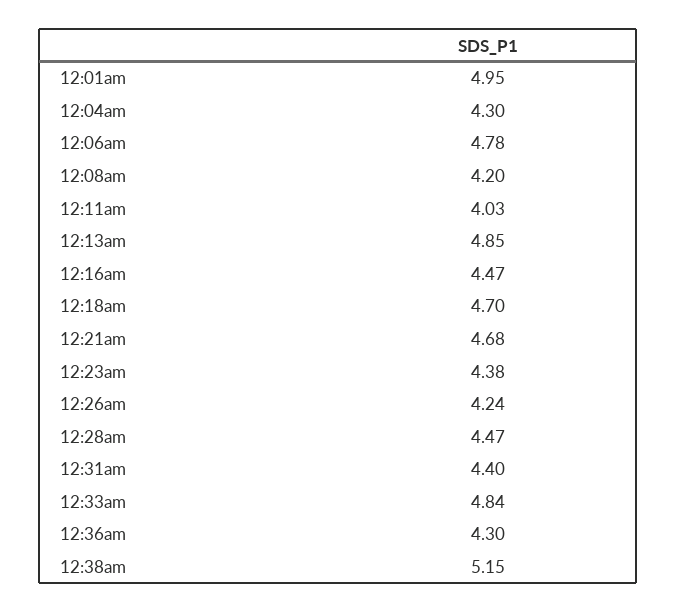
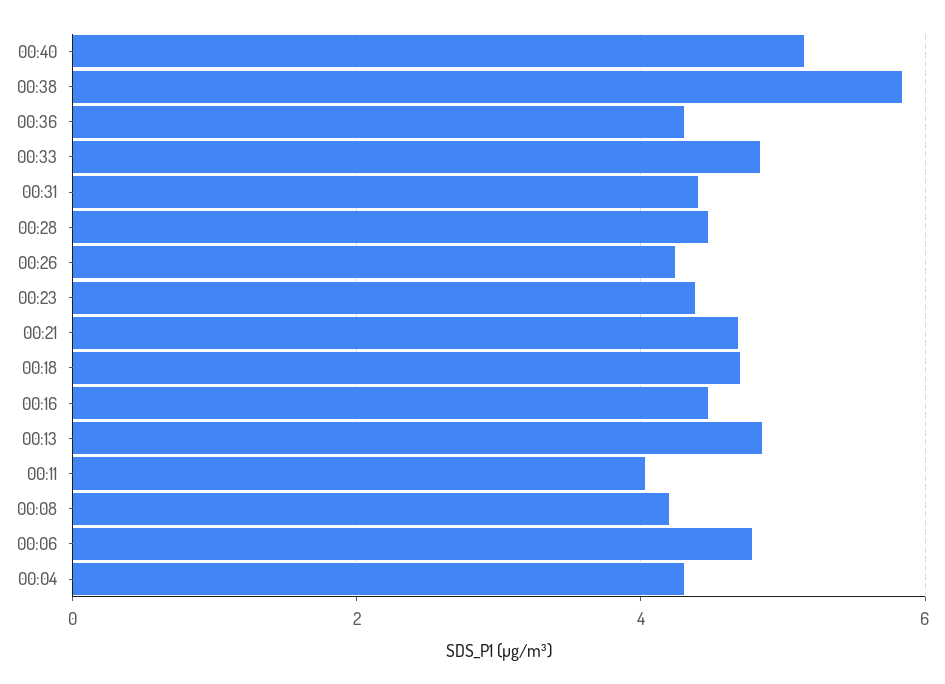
12:01am: 4.95 -> none
12:38am: 5.15 -> 5.8
00:40: none -> 5.2

